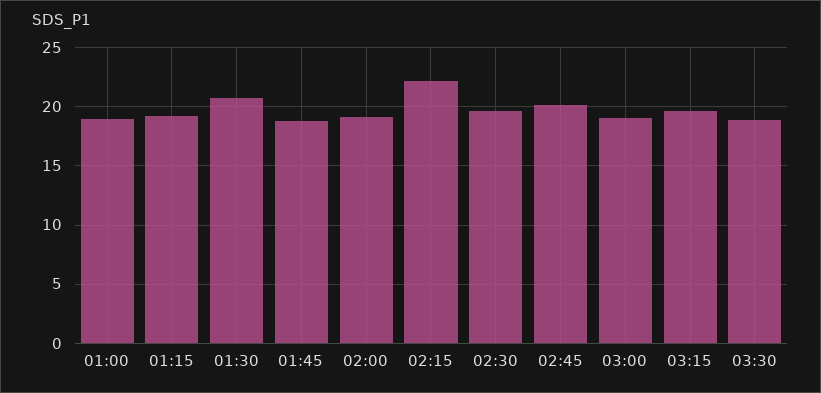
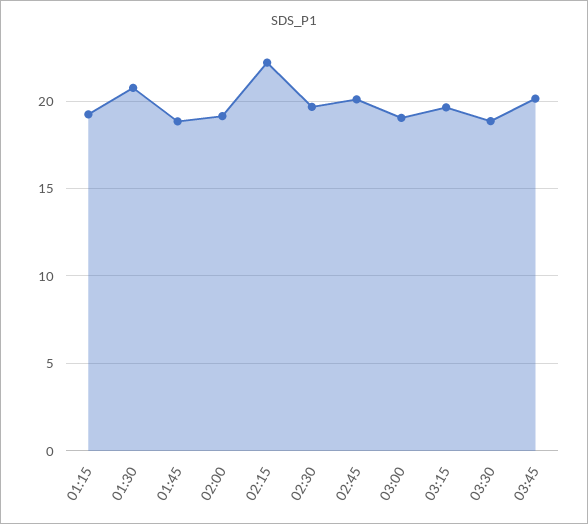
01:00: 19 -> none
03:45: none -> 20

